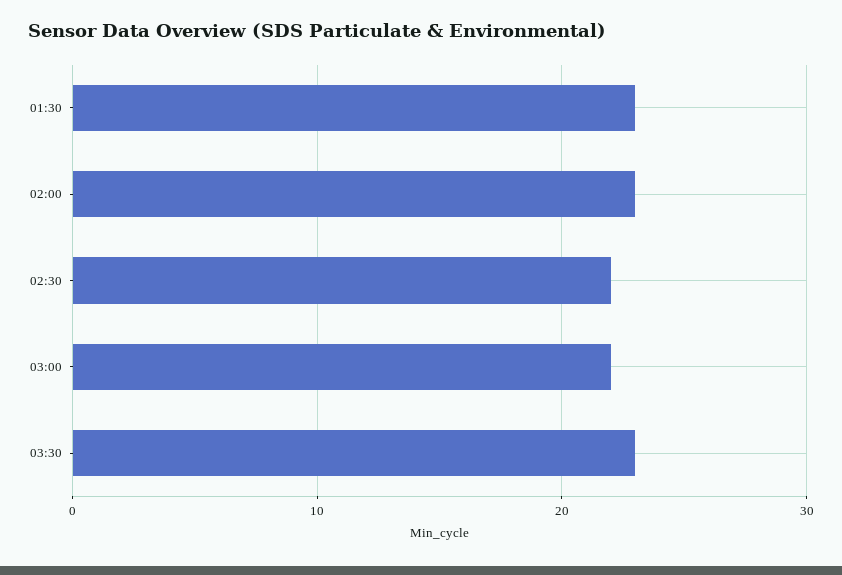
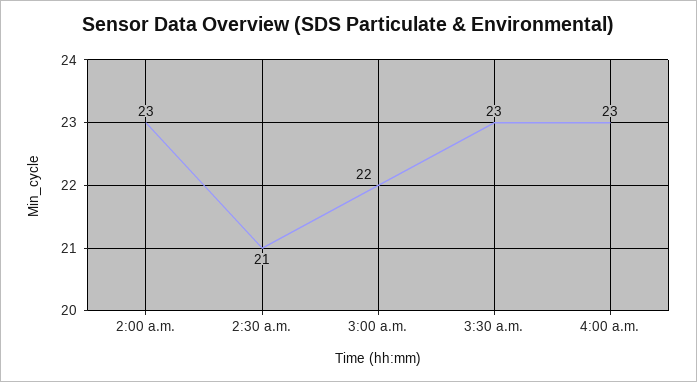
01:30: 23 -> none
02:30: 22 -> 21
4:00 a.m.: none -> 23

